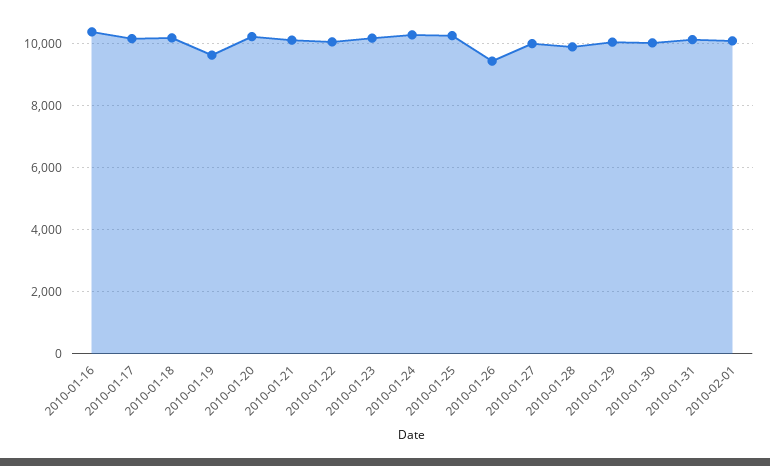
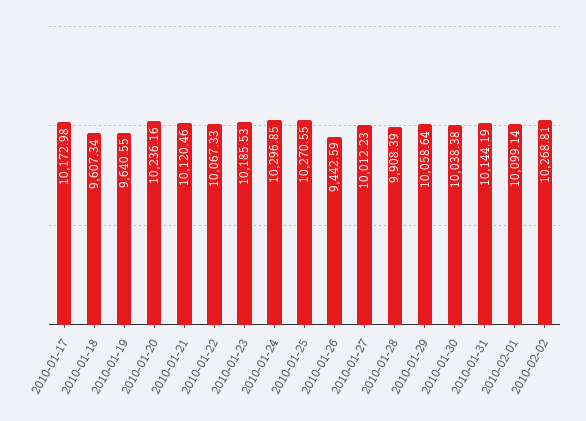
2010-01-16: 10400 -> none
2010-01-18: 10200 -> 9607.34
2010-02-02: none -> 10268.81

